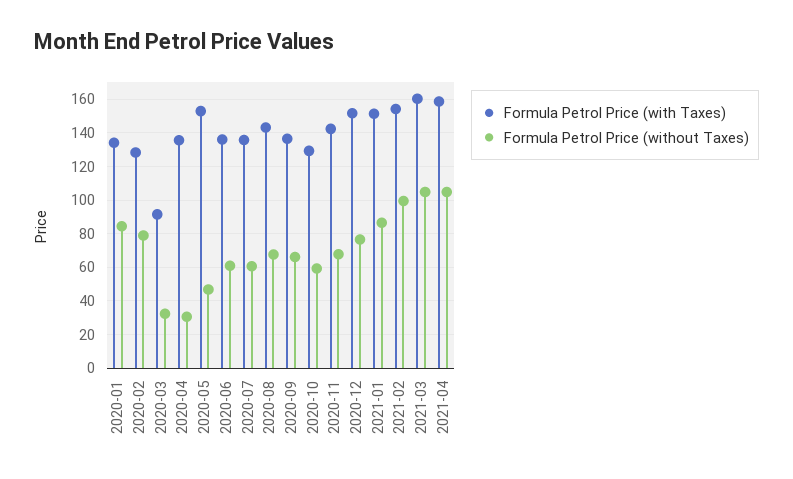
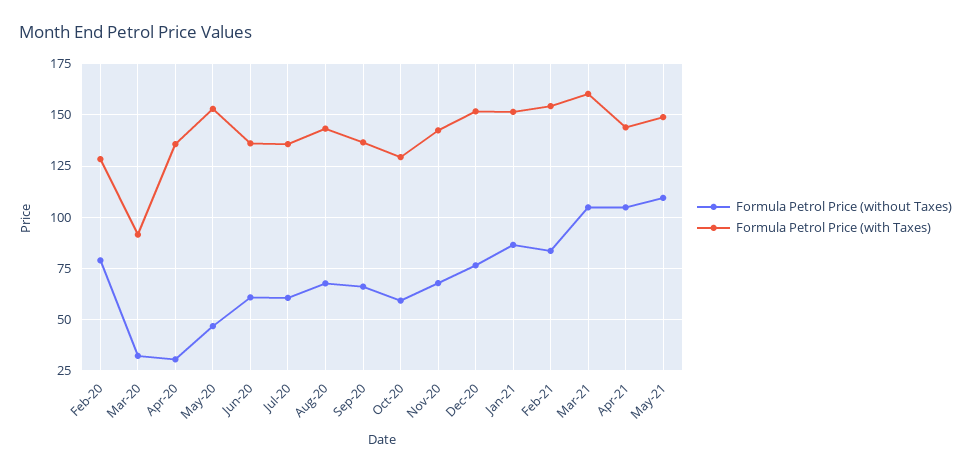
Formula Petrol Price (with Taxes), 2020-01: 135 -> none
Formula Petrol Price (without Taxes), 2020-01: 85 -> none
Formula Petrol Price (without Taxes), 2021-02: 100 -> 85
Formula Petrol Price (with Taxes), 2021-04: 160 -> 145
Formula Petrol Price (without Taxes), May-21: none -> 110
Formula Petrol Price (with Taxes), May-21: none -> 150

